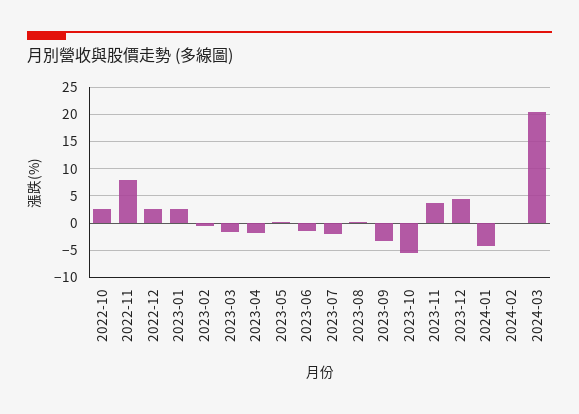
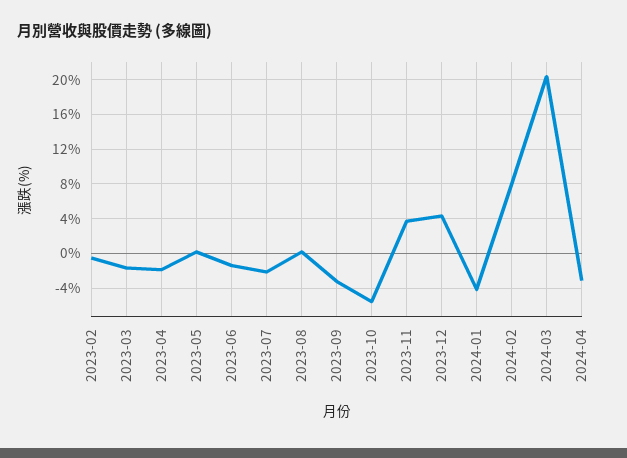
2022-10: 2.5 -> none
2022-11: 7.5 -> none
2022-12: 2.5 -> none
2023-01: 2.5 -> none
2024-02: 0 -> 8
2024-04: none -> -3

